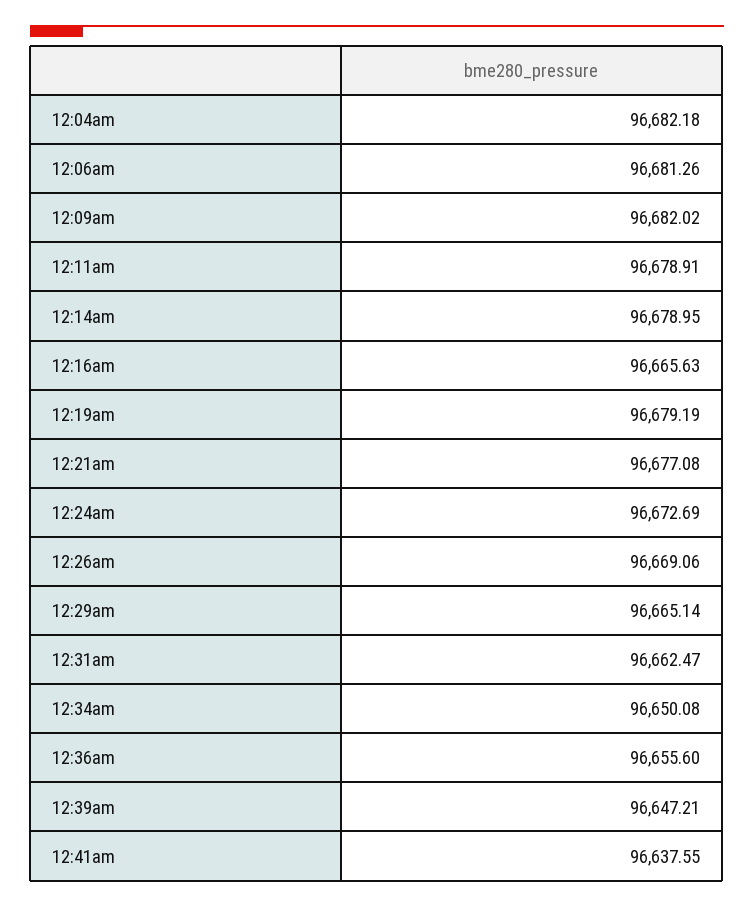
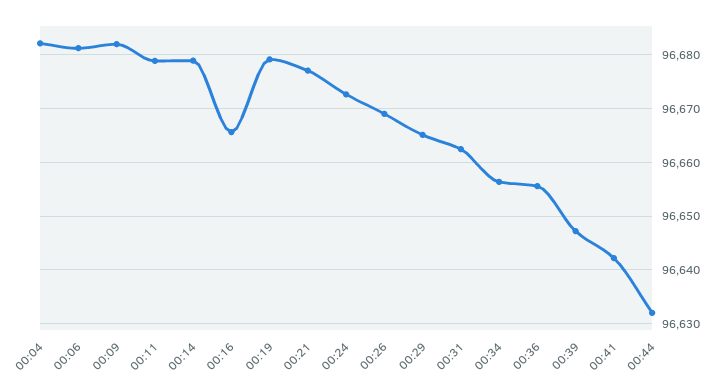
12:34am: 96650.08 -> 96656
12:41am: 96637.55 -> 96642
00:44: none -> 96632

